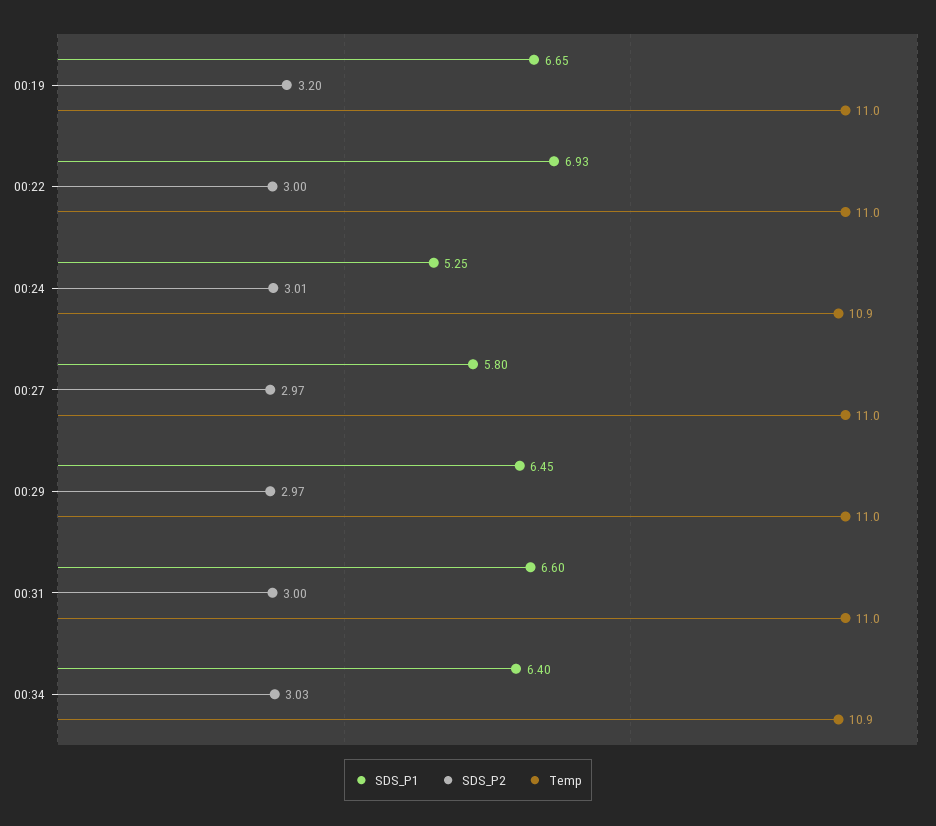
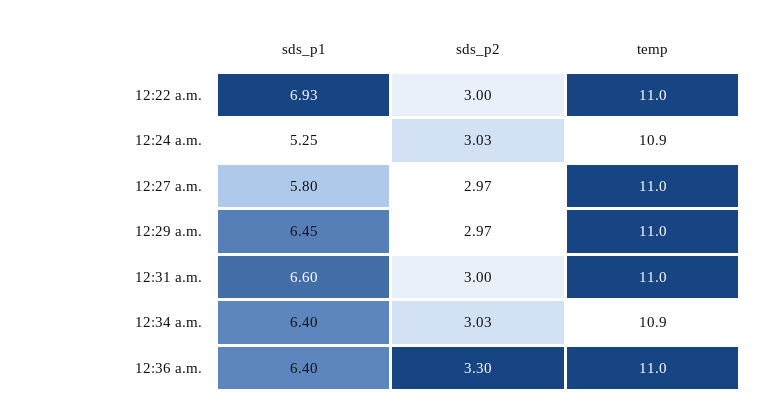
SDS_P1, 00:19: 6.65 -> none
SDS_P2, 00:19: 3.2 -> none
Temp, 00:19: 11 -> none
SDS_P2, 00:24: 3.01 -> 3.03
SDS_P1, 12:36 a.m.: none -> 6.4
SDS_P2, 12:36 a.m.: none -> 3.3
Temp, 12:36 a.m.: none -> 11

